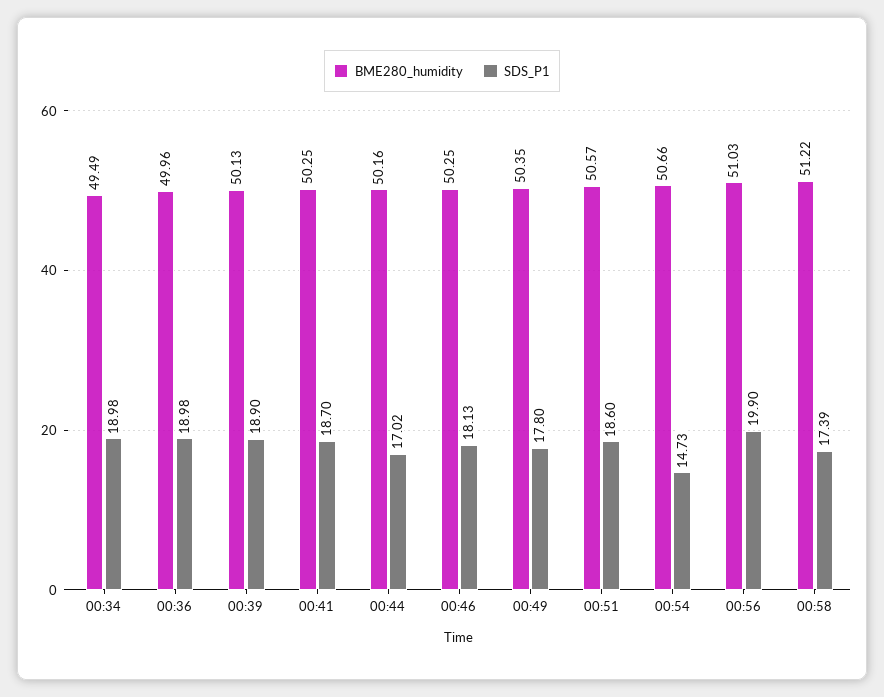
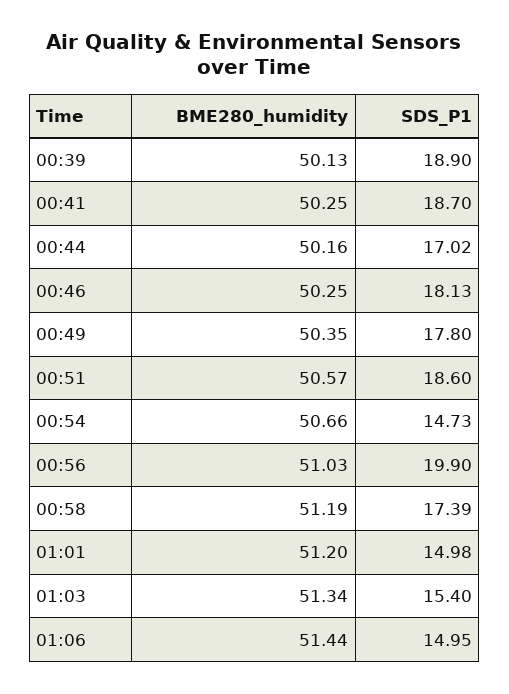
BME280_humidity, 00:34: 49.49 -> none
SDS_P1, 00:34: 18.98 -> none
BME280_humidity, 00:36: 49.96 -> none
SDS_P1, 00:36: 18.98 -> none
BME280_humidity, 00:58: 51.22 -> 51.19
BME280_humidity, 01:01: none -> 51.2
SDS_P1, 01:01: none -> 14.98
BME280_humidity, 01:03: none -> 51.34
SDS_P1, 01:03: none -> 15.4
BME280_humidity, 01:06: none -> 51.44
SDS_P1, 01:06: none -> 14.95

